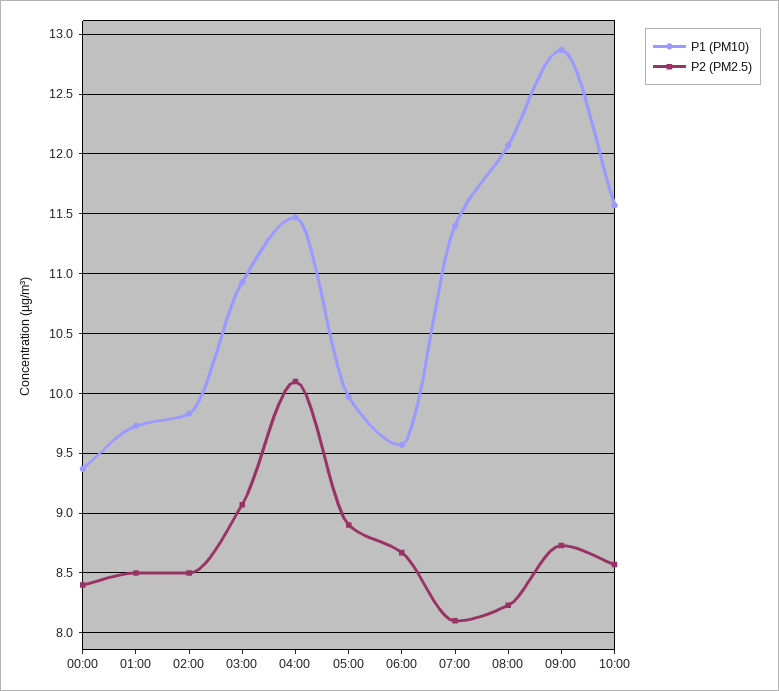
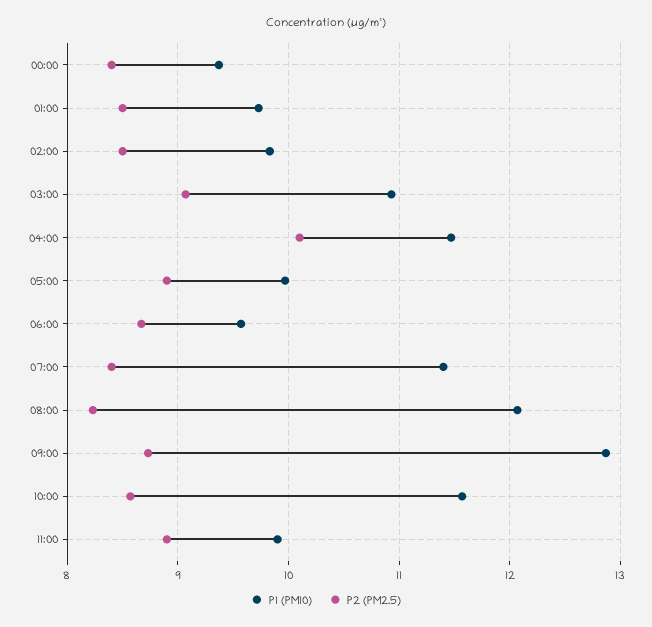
P2 (PM2.5), 07:00: 8.1 -> 8.4
P1 (PM10), 11:00: none -> 9.9
P2 (PM2.5), 11:00: none -> 8.9

